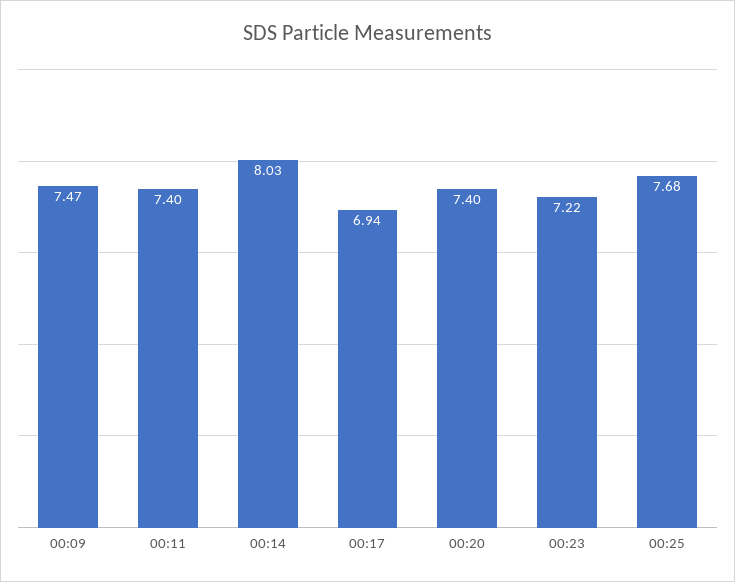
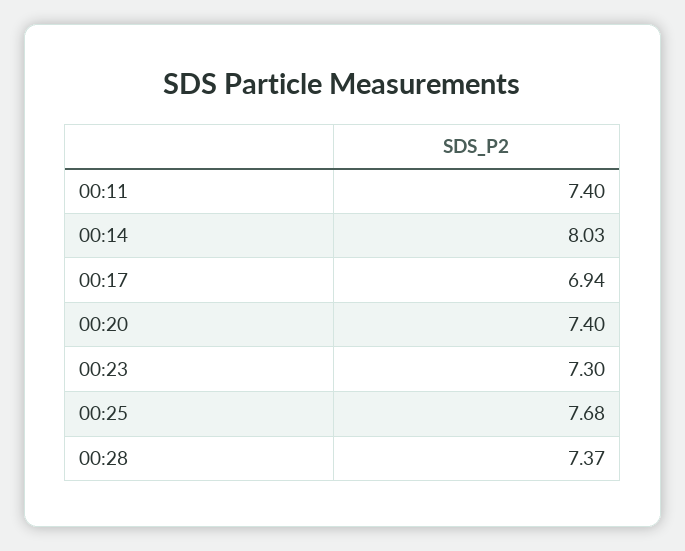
00:09: 7.47 -> none
00:23: 7.22 -> 7.3
00:28: none -> 7.37

